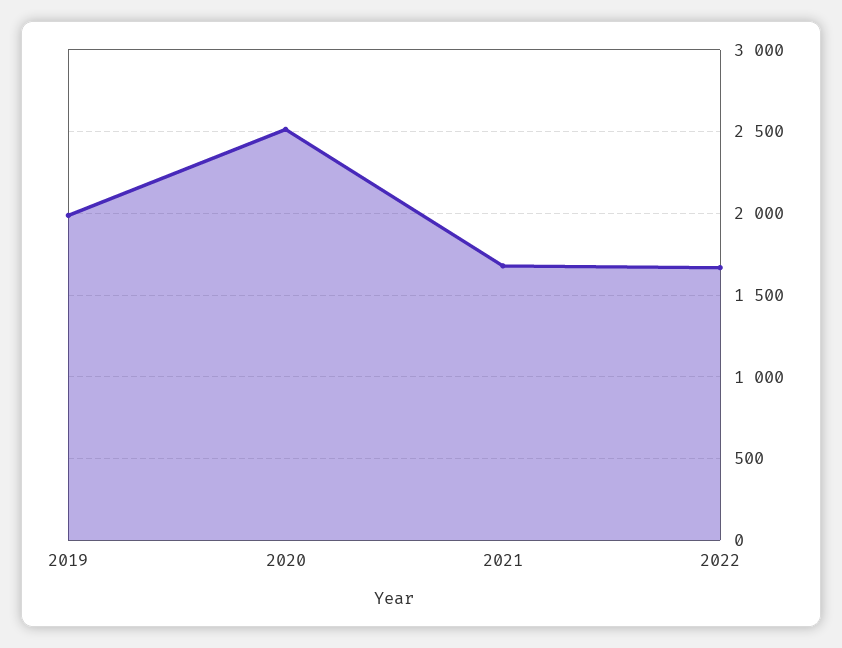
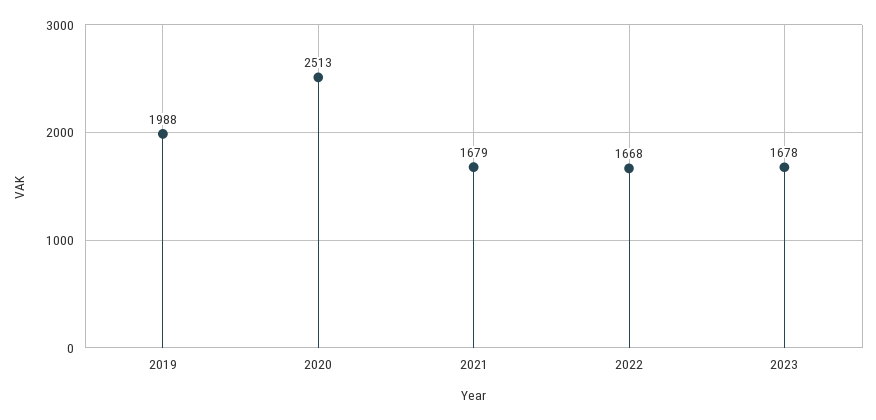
2023: none -> 1678

